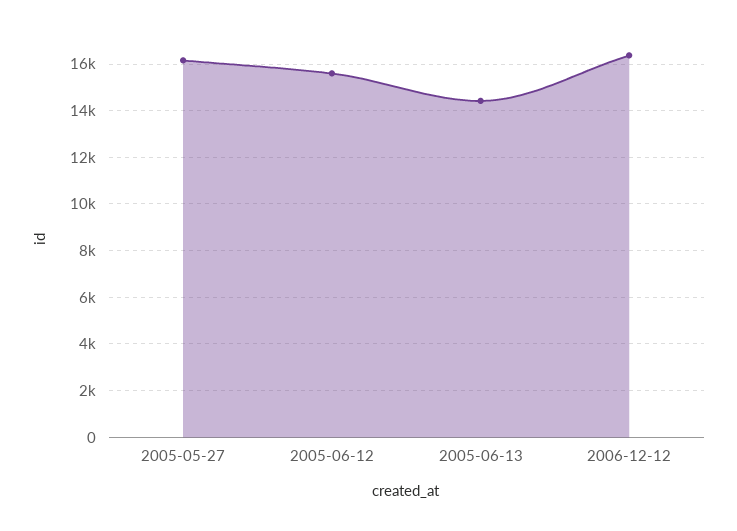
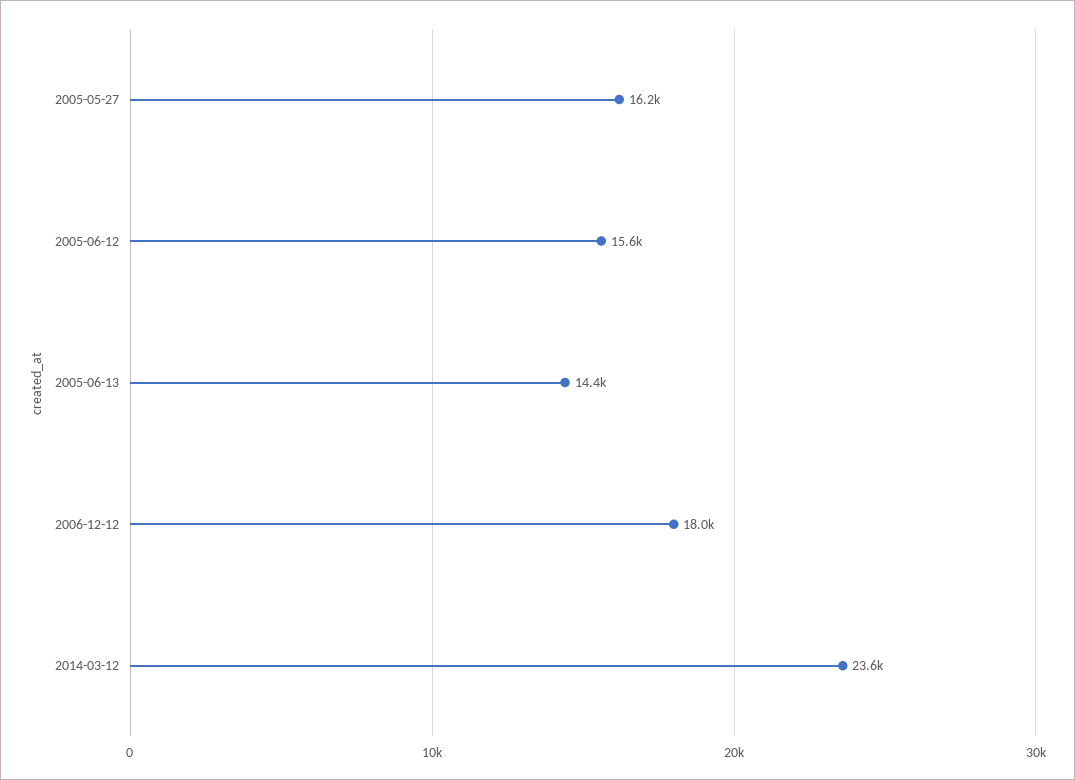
2006-12-12: 16500 -> 18000
2014-03-12: none -> 23600

